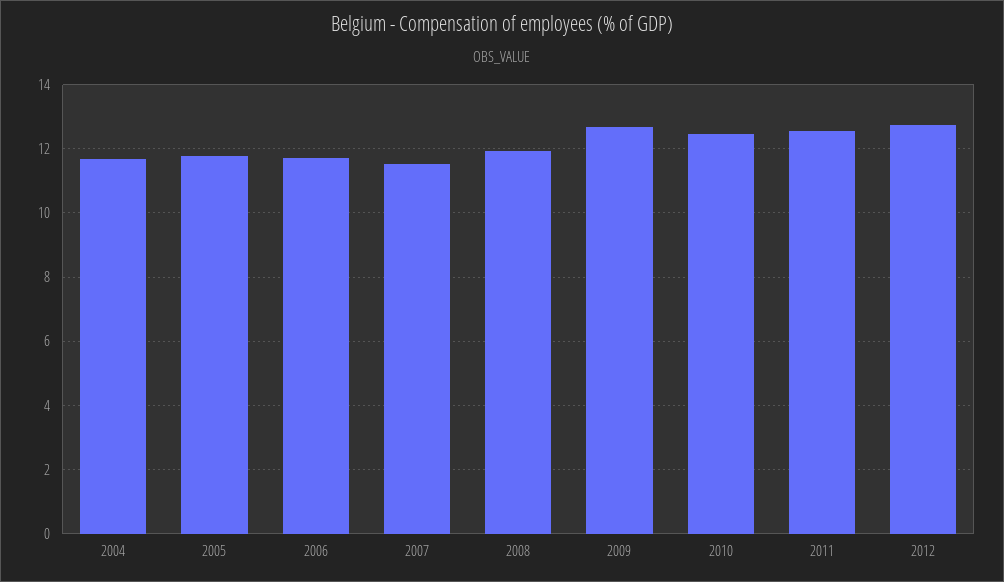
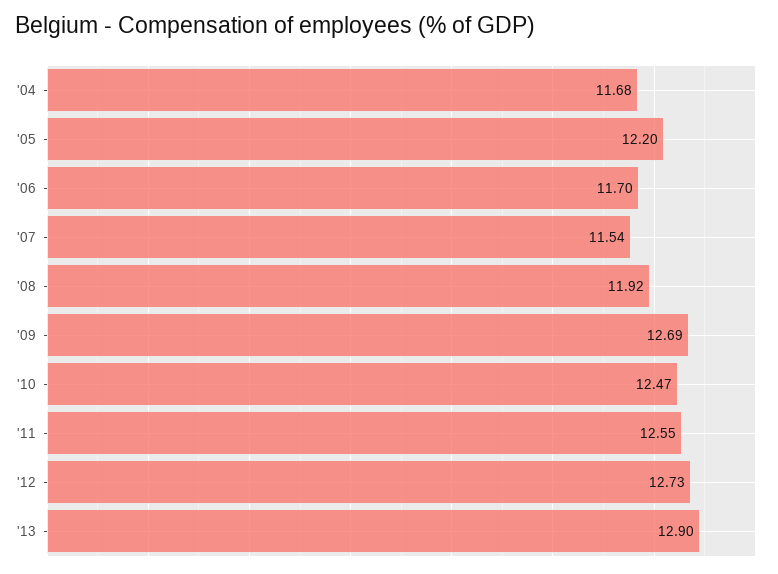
2005: 11.8 -> 12.2
'13: none -> 12.9

